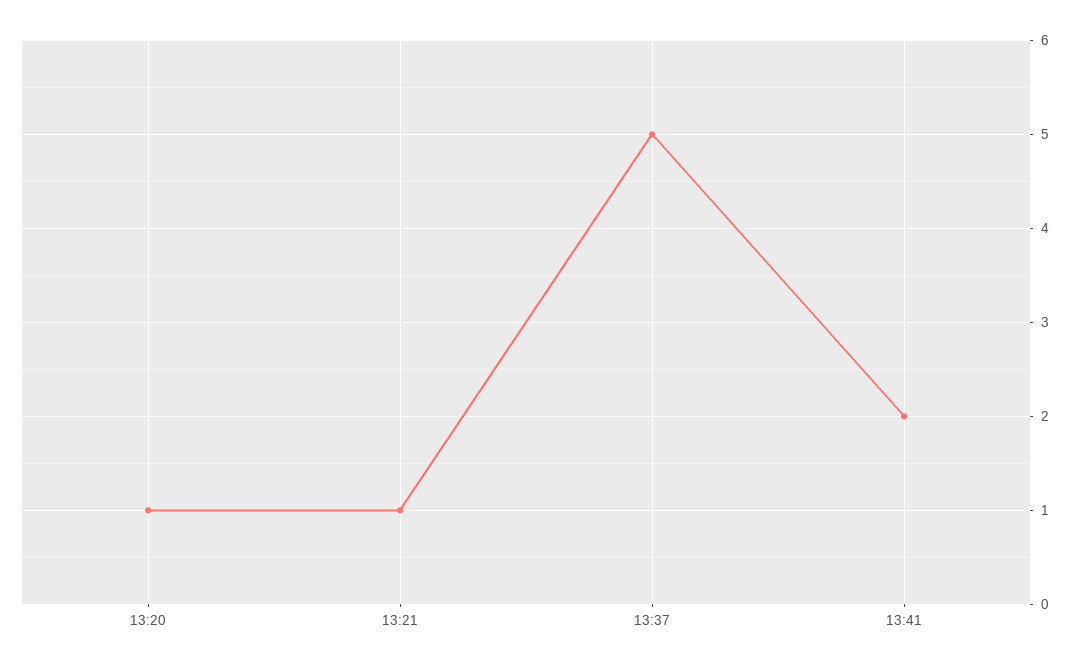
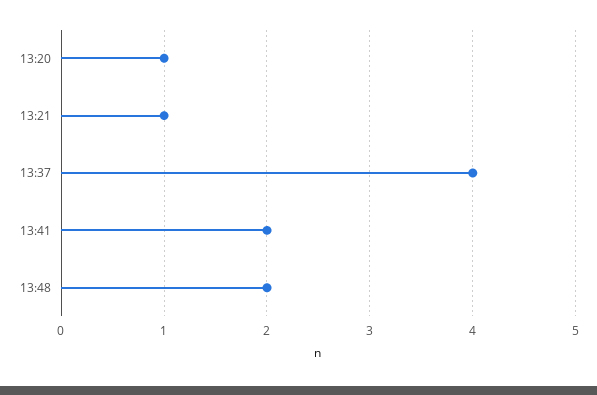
13:37: 5 -> 4
13:48: none -> 2

